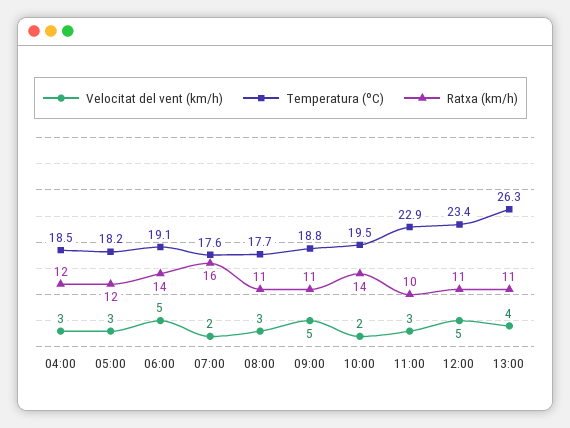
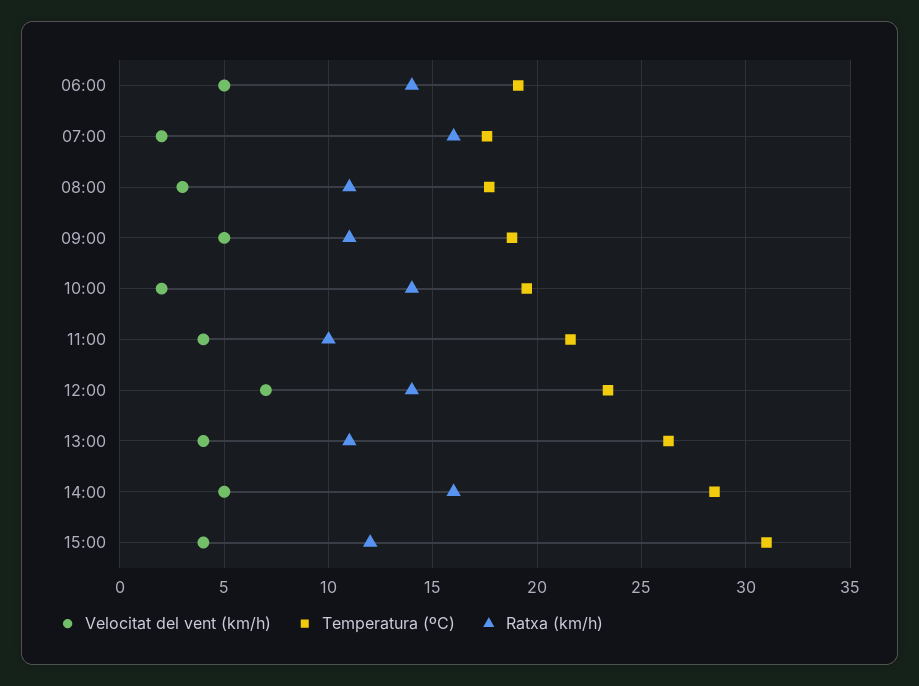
Velocitat del vent (km/h), 04:00: 3 -> none
Temperatura (ºC), 04:00: 18.5 -> none
Ratxa (km/h), 04:00: 12 -> none
Velocitat del vent (km/h), 05:00: 3 -> none
Temperatura (ºC), 05:00: 18.2 -> none
Ratxa (km/h), 05:00: 12 -> none
Velocitat del vent (km/h), 11:00: 3 -> 4
Temperatura (ºC), 11:00: 22.9 -> 21.5
Velocitat del vent (km/h), 12:00: 5 -> 7
Ratxa (km/h), 12:00: 11 -> 14
Velocitat del vent (km/h), 14:00: none -> 5
Temperatura (ºC), 14:00: none -> 28.5
Ratxa (km/h), 14:00: none -> 16
Velocitat del vent (km/h), 15:00: none -> 4
Temperatura (ºC), 15:00: none -> 31
Ratxa (km/h), 15:00: none -> 12

